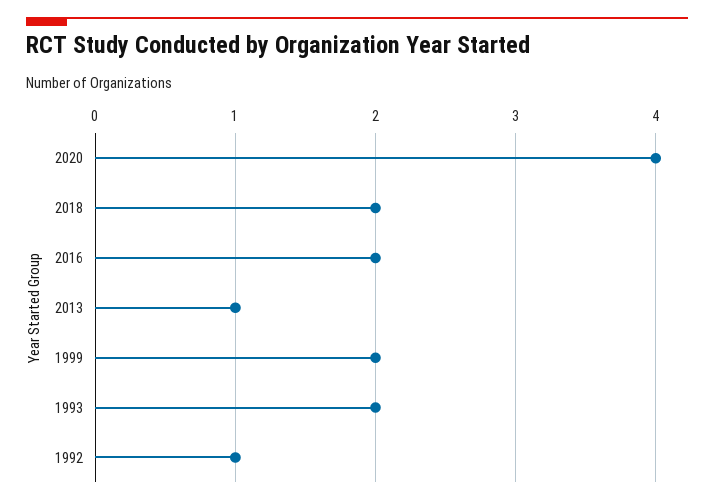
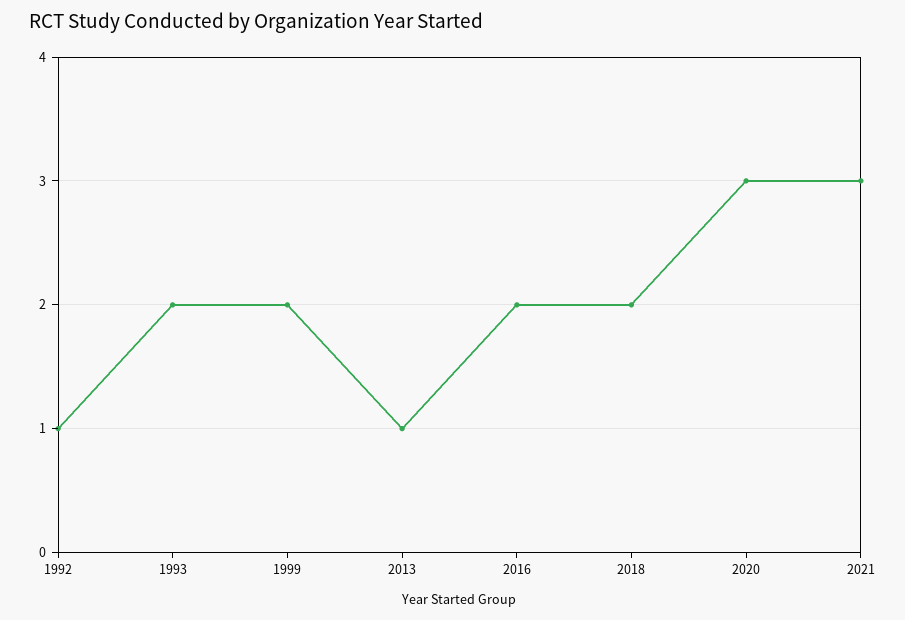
2020: 4 -> 3
2021: none -> 3

